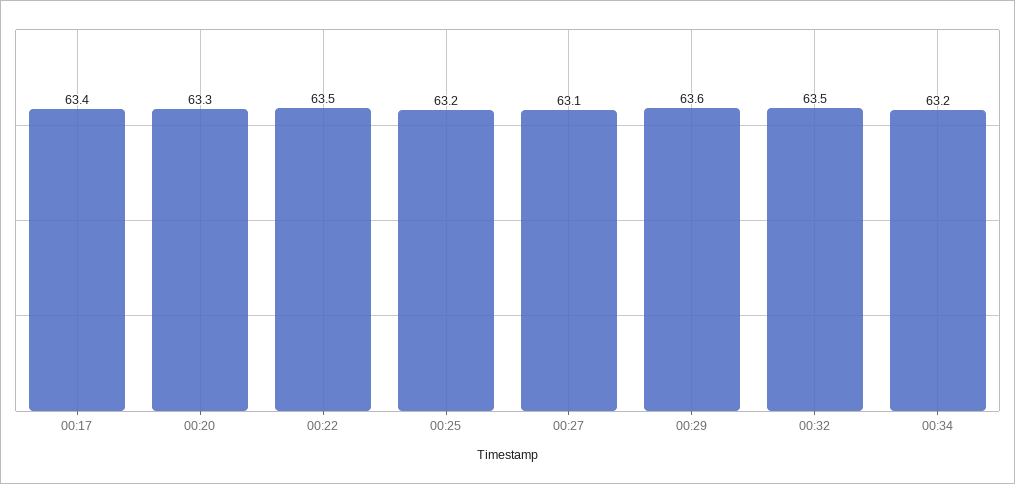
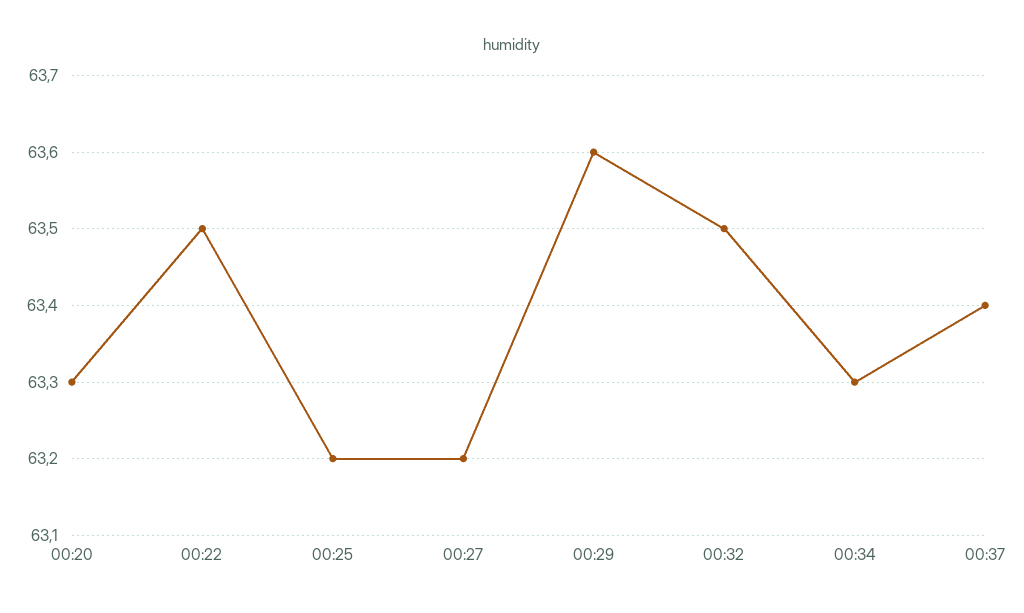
00:17: 63.4 -> none
00:27: 63.1 -> 63.2
00:34: 63.2 -> 63.3
00:37: none -> 63.4

